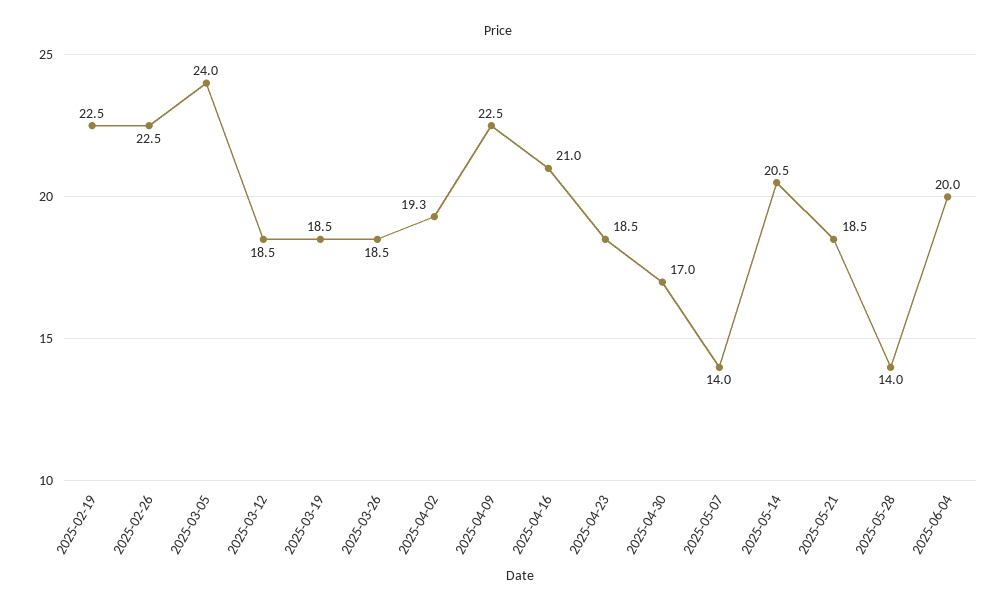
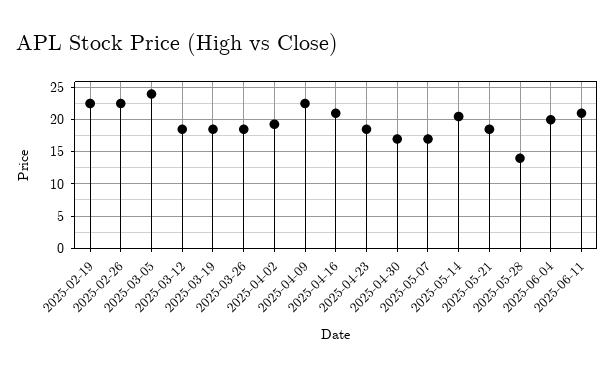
2025-05-07: 14 -> 17
2025-06-11: none -> 21

